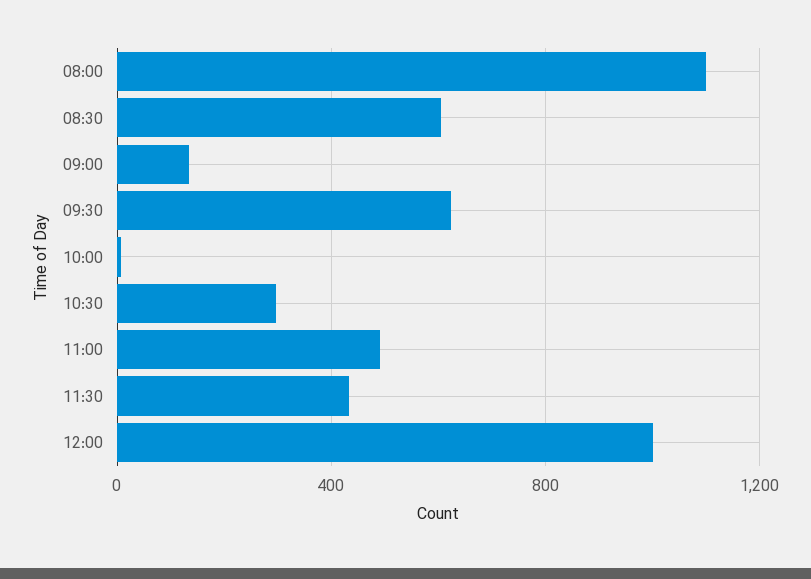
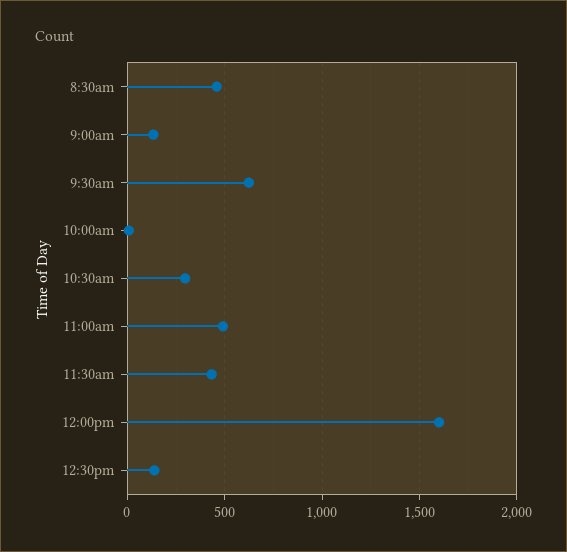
08:00: 1100 -> none
08:30: 600 -> 450
12:00: 1000 -> 1600
12:30pm: none -> 150

